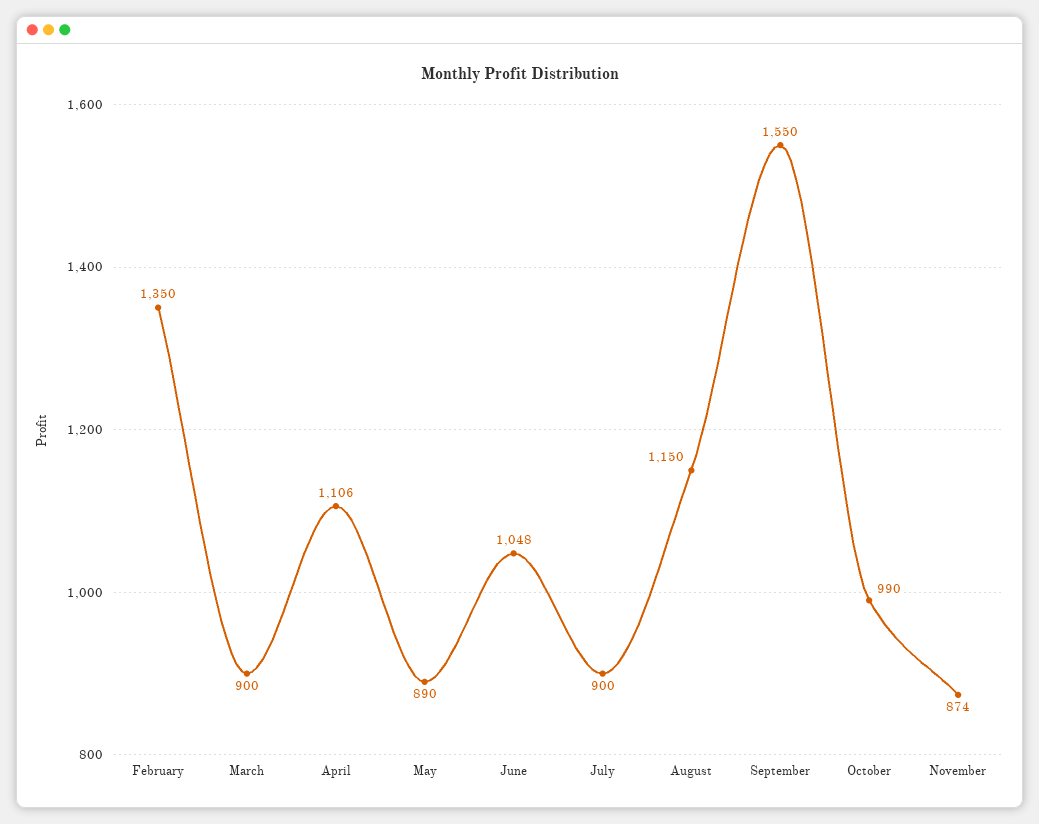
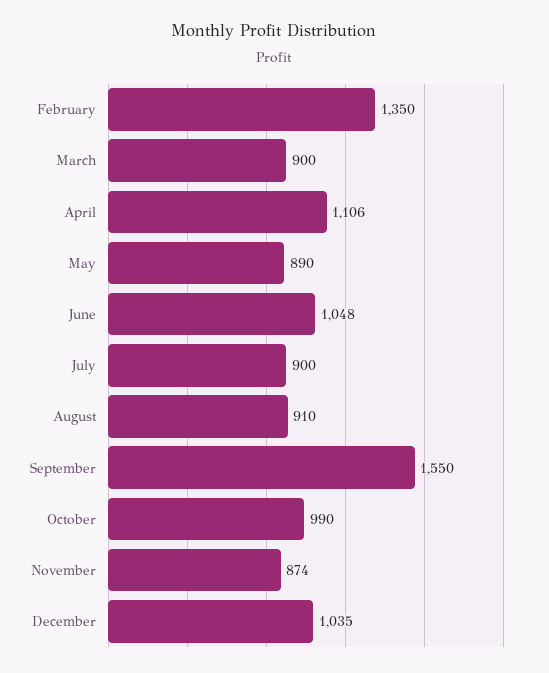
August: 1150 -> 910
December: none -> 1035

